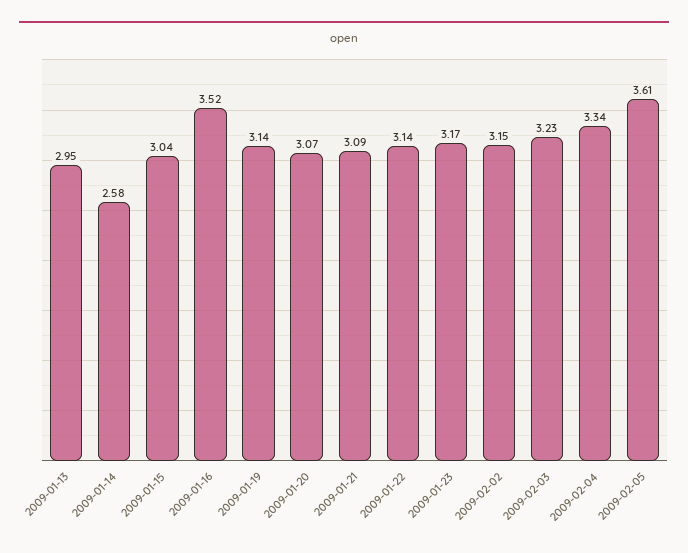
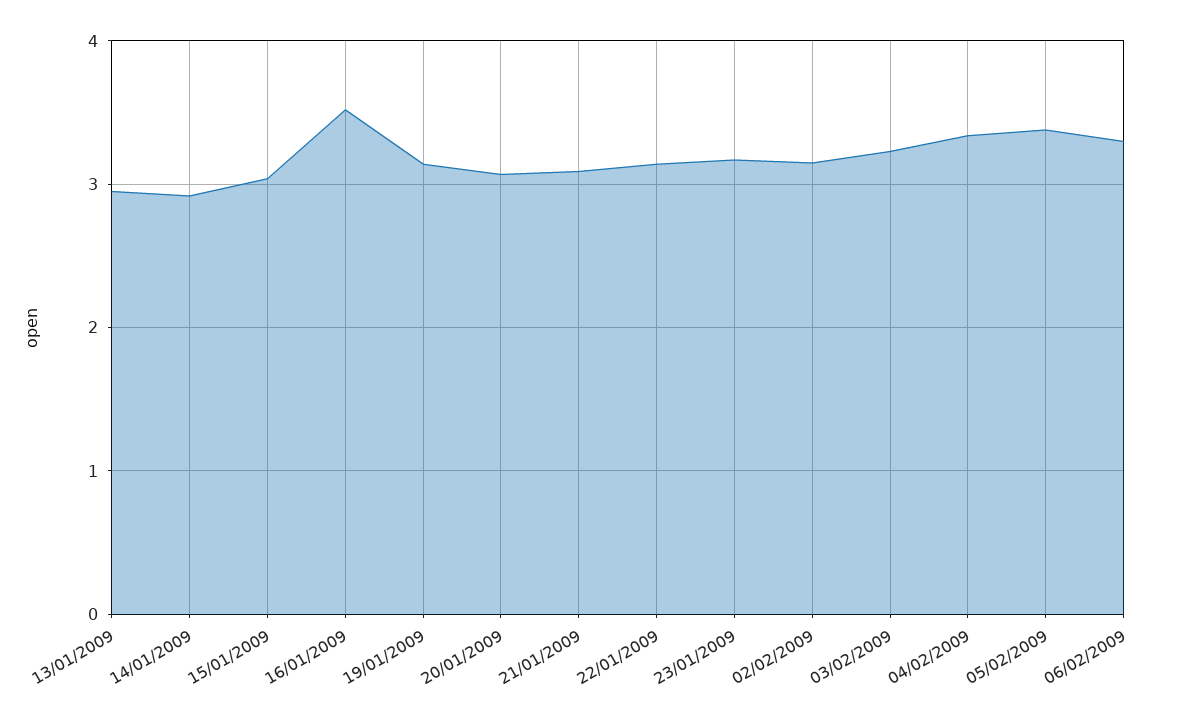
2009-01-14: 2.58 -> 2.9
2009-02-05: 3.61 -> 3.4
06/02/2009: none -> 3.3

